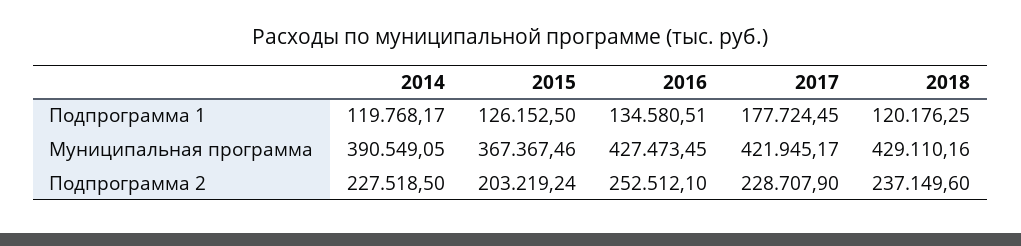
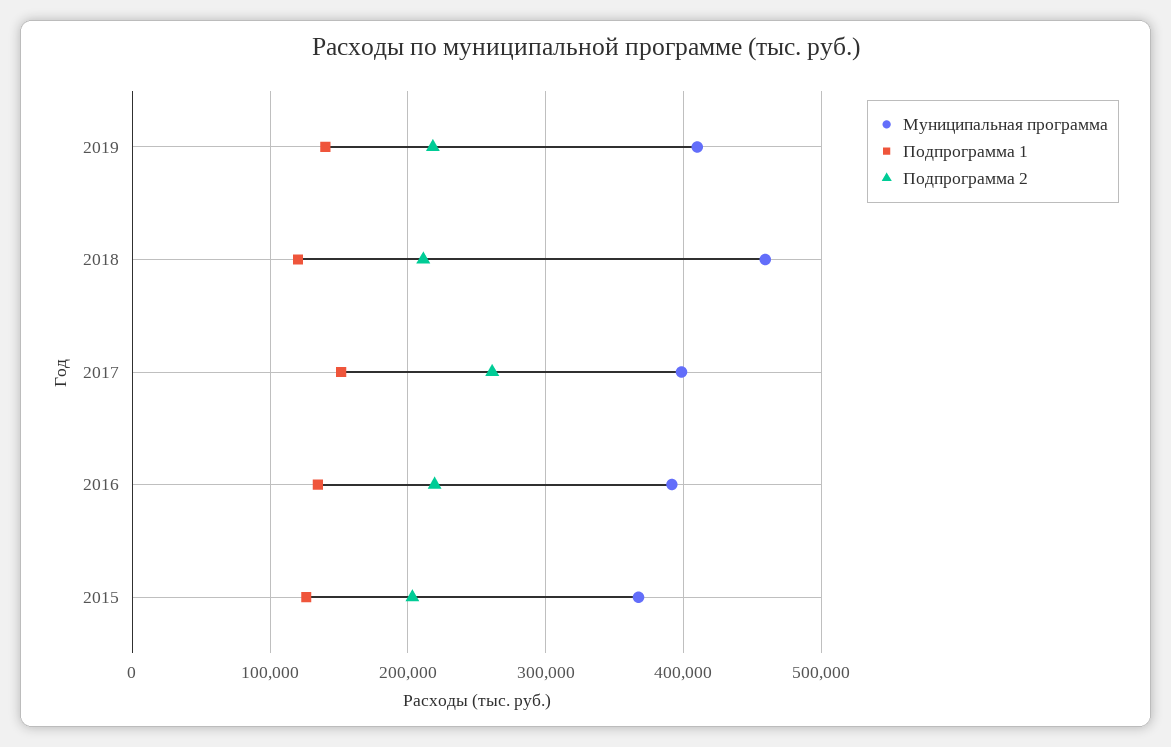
Подпрограмма 1, 2014: 119768.17 -> none
Подпрограмма 1, 2017: 177724.45 -> 150000
Муниципальная программа, 2014: 390549.05 -> none
Муниципальная программа, 2016: 427473.45 -> 390000
Муниципальная программа, 2017: 421945.17 -> 400000
Муниципальная программа, 2018: 429110.16 -> 460000
Подпрограмма 2, 2014: 227518.5 -> none
Подпрограмма 2, 2016: 252512.1 -> 220000
Подпрограмма 2, 2017: 228707.9 -> 260000
Подпрограмма 2, 2018: 237149.6 -> 210000
Муниципальная программа, 2019: none -> 410000
Подпрограмма 1, 2019: none -> 140000
Подпрограмма 2, 2019: none -> 220000

